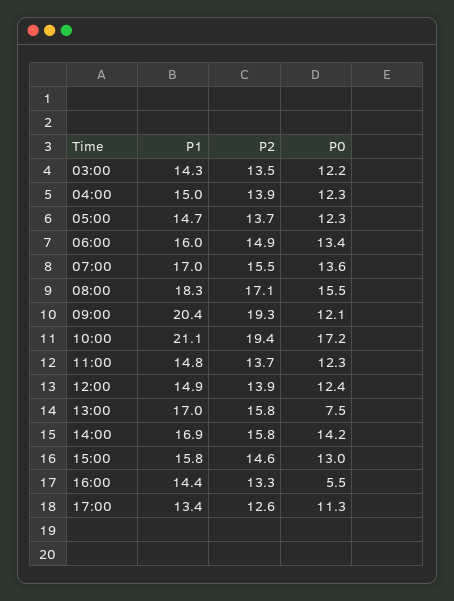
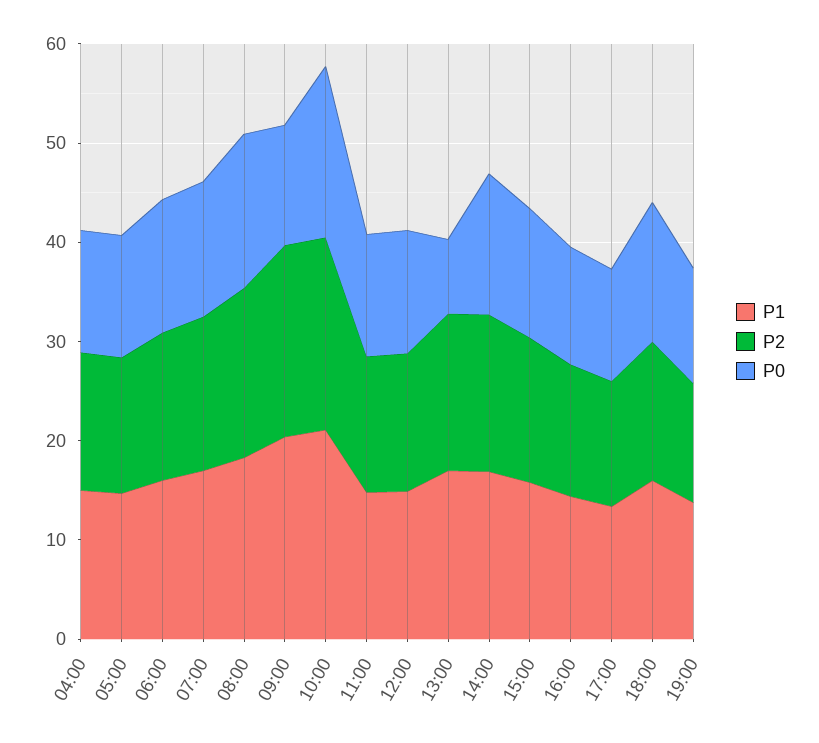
P1, 03:00: 14.3 -> none
P2, 03:00: 13.5 -> none
P0, 03:00: 12.2 -> none
P0, 16:00: 5.5 -> 12
P1, 18:00: none -> 16
P2, 18:00: none -> 14
P0, 18:00: none -> 14
P1, 19:00: none -> 14
P2, 19:00: none -> 12
P0, 19:00: none -> 12

